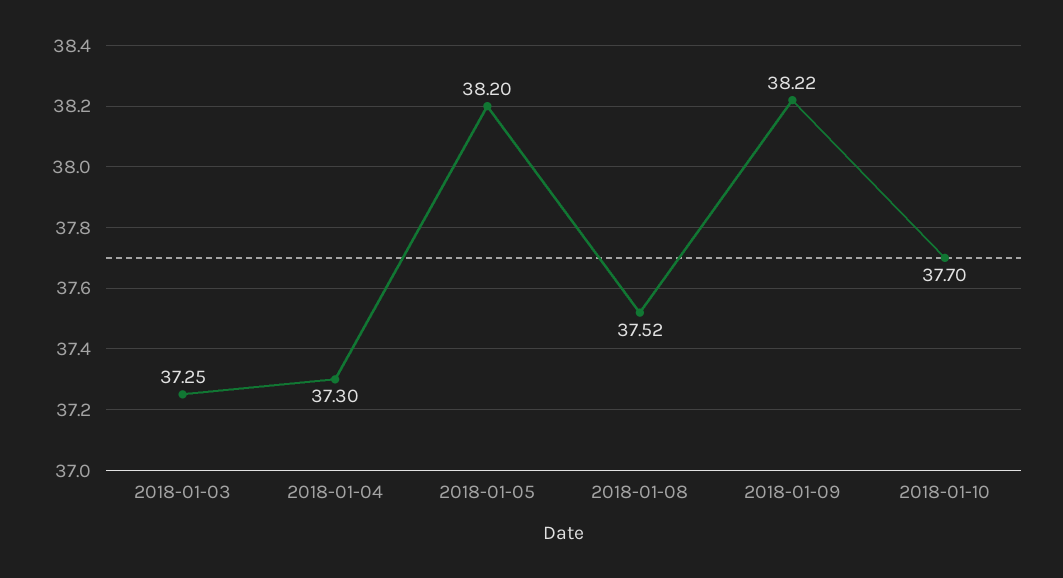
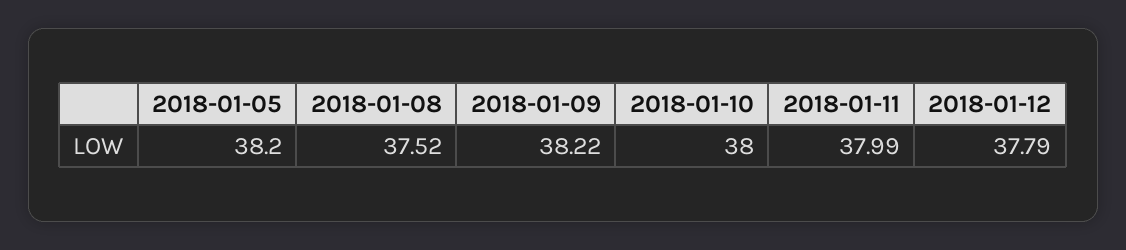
2018-01-03: 37.25 -> none
2018-01-04: 37.3 -> none
2018-01-10: 37.7 -> 38
2018-01-11: none -> 37.99
2018-01-12: none -> 37.79

